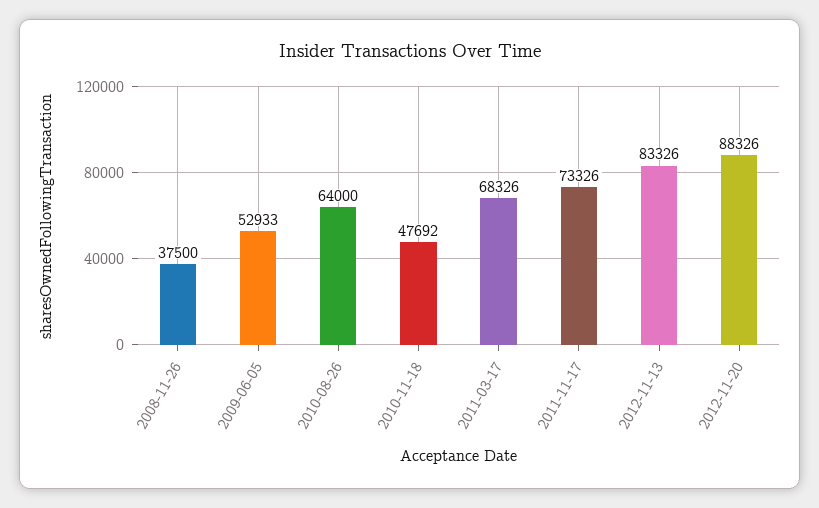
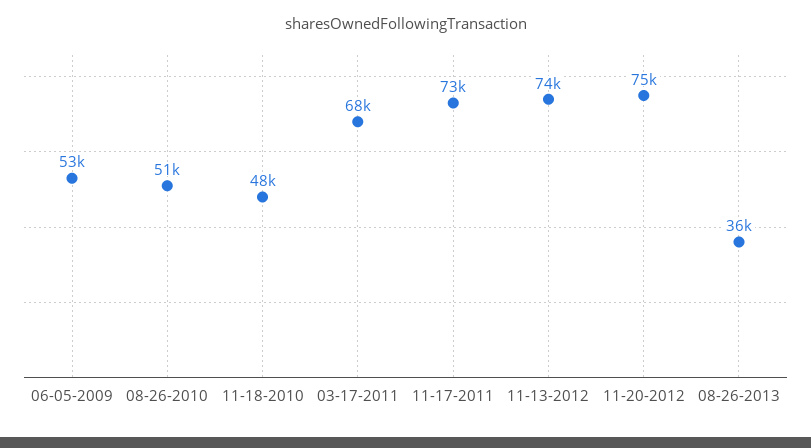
2008-11-26: 37500 -> none
2010-08-26: 64000 -> 51000
2012-11-13: 83326 -> 74000
2012-11-20: 88326 -> 75000
08-26-2013: none -> 36000

